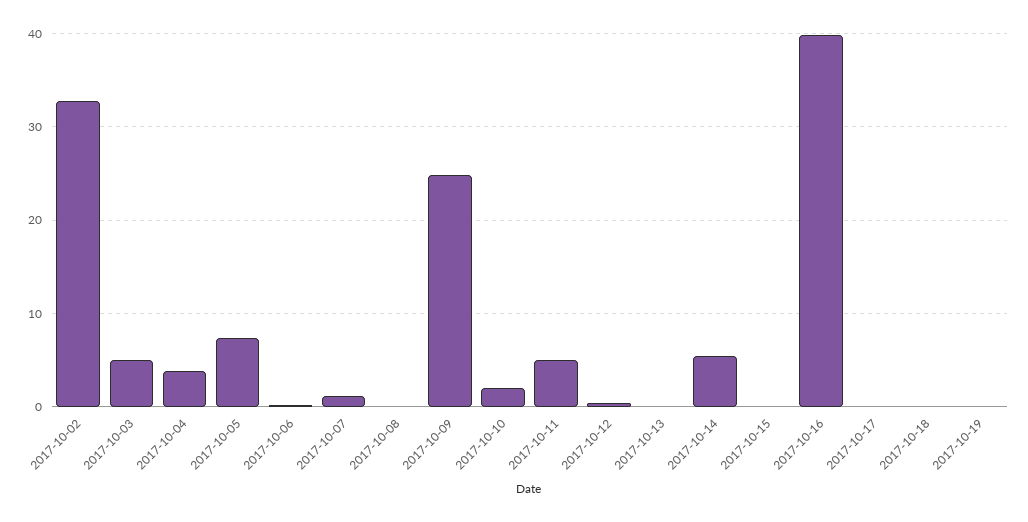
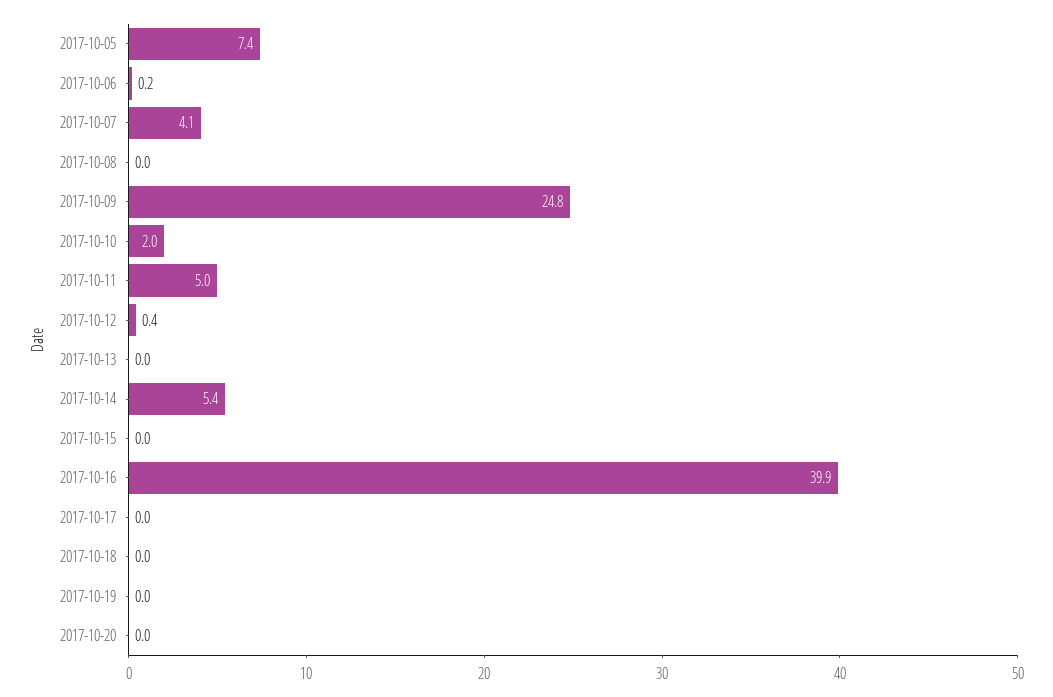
2017-10-02: 33 -> none
2017-10-03: 5 -> none
2017-10-04: 4 -> none
2017-10-07: 1 -> 4.1
2017-10-20: none -> 0

